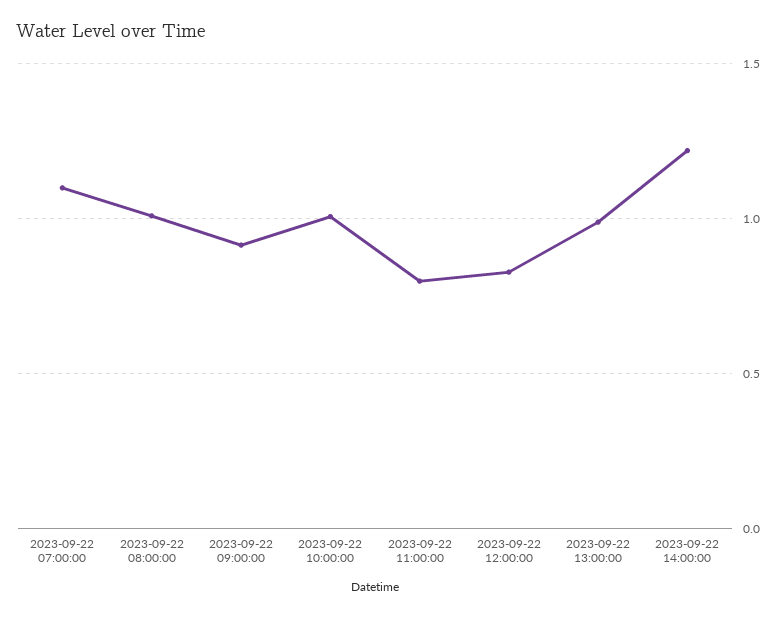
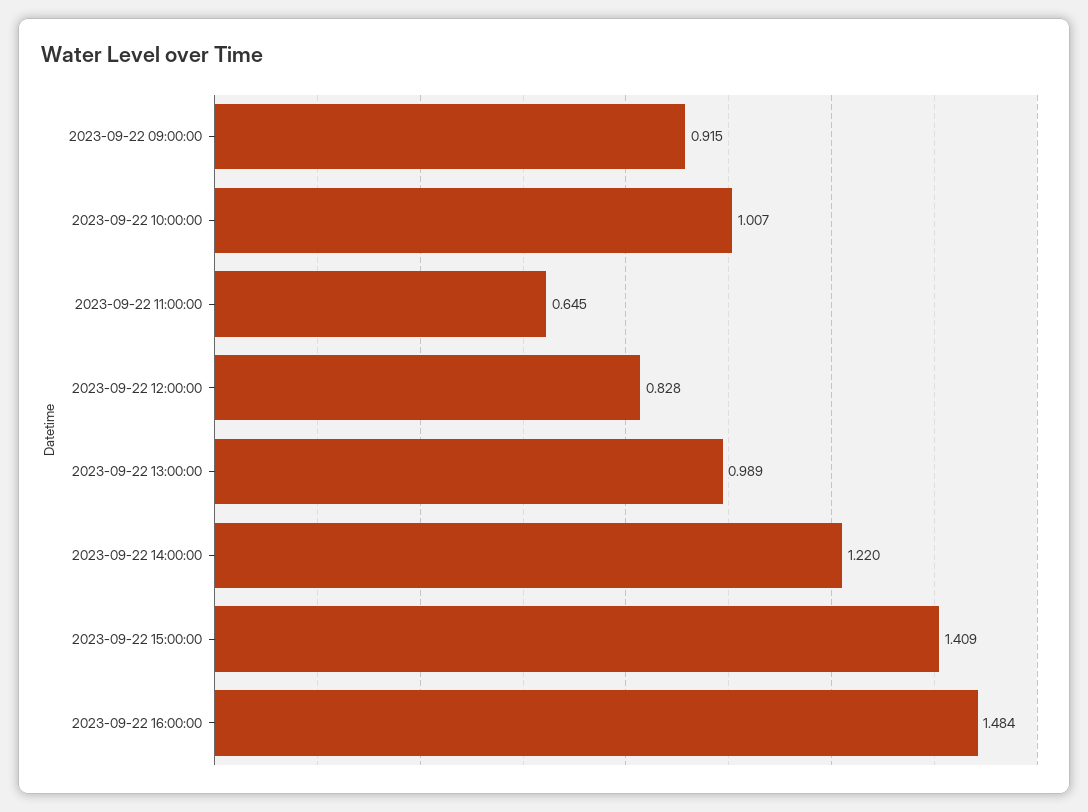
2023-09-22 07:00:00: 1.1 -> none
2023-09-22 08:00:00: 1 -> none
2023-09-22 11:00:00: 0.8 -> 0.645
2023-09-22 15:00:00: none -> 1.409
2023-09-22 16:00:00: none -> 1.484

